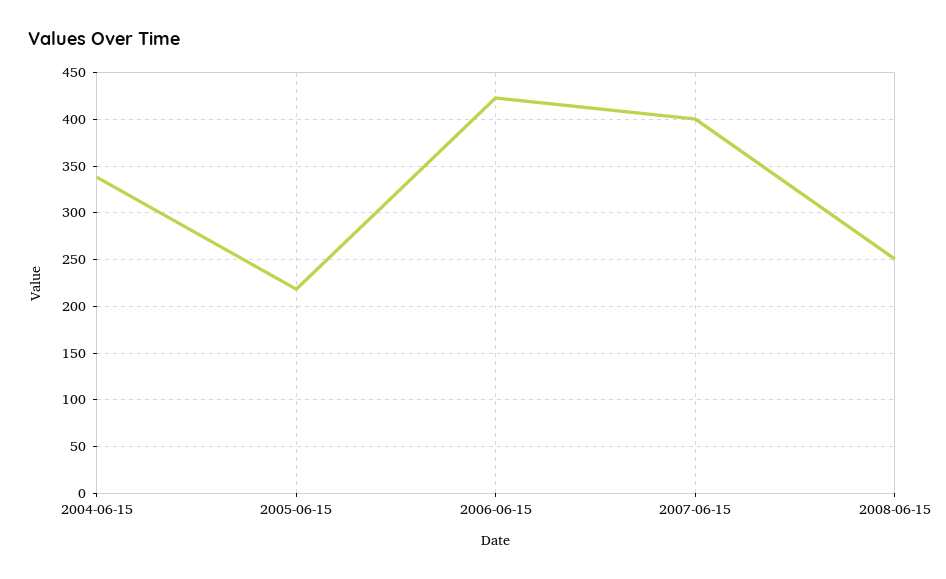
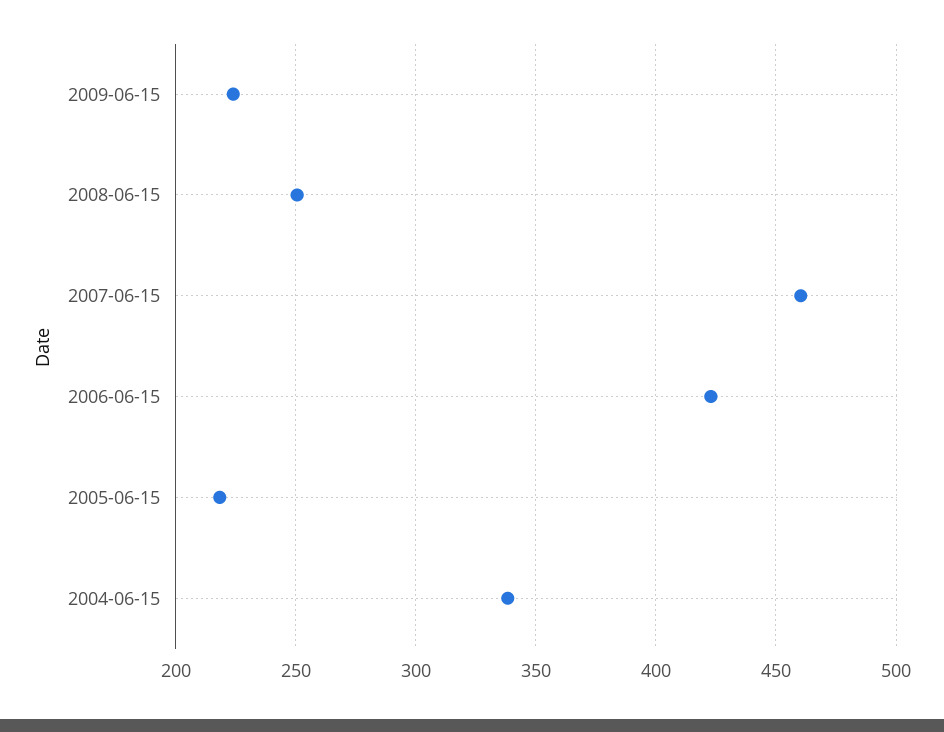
2007-06-15: 400 -> 460
2009-06-15: none -> 225

